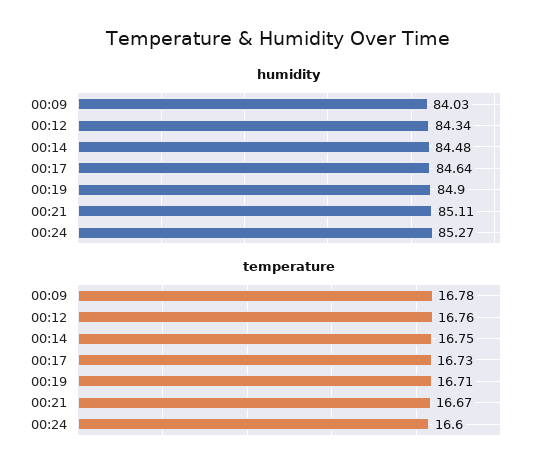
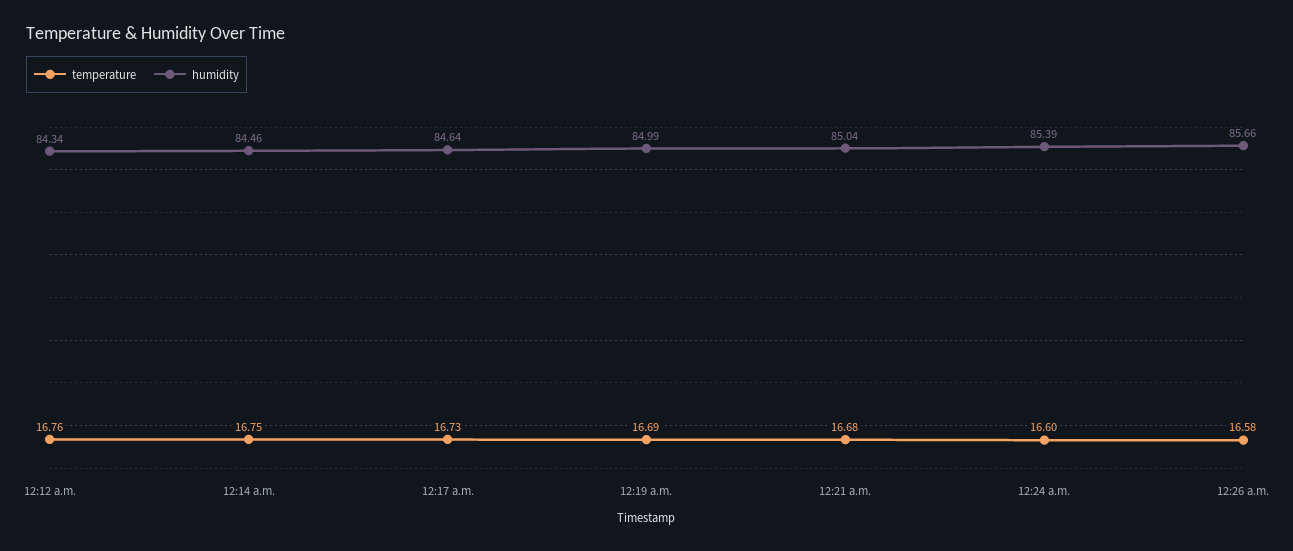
humidity, 00:09: 84.03 -> none
humidity, 00:14: 84.48 -> 84.46
humidity, 00:19: 84.9 -> 84.99
humidity, 00:21: 85.11 -> 85.04
humidity, 00:24: 85.27 -> 85.39
temperature, 00:09: 16.78 -> none
temperature, 00:19: 16.71 -> 16.69
temperature, 00:21: 16.67 -> 16.68
temperature, 12:26 a.m.: none -> 16.58
humidity, 12:26 a.m.: none -> 85.66

